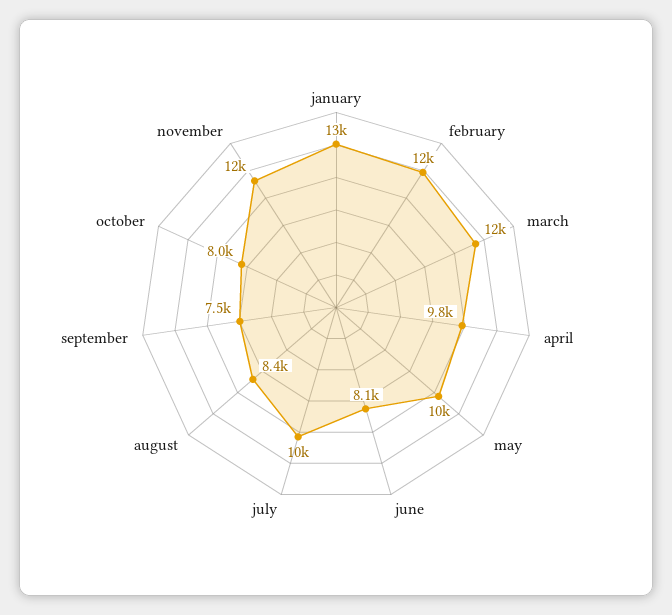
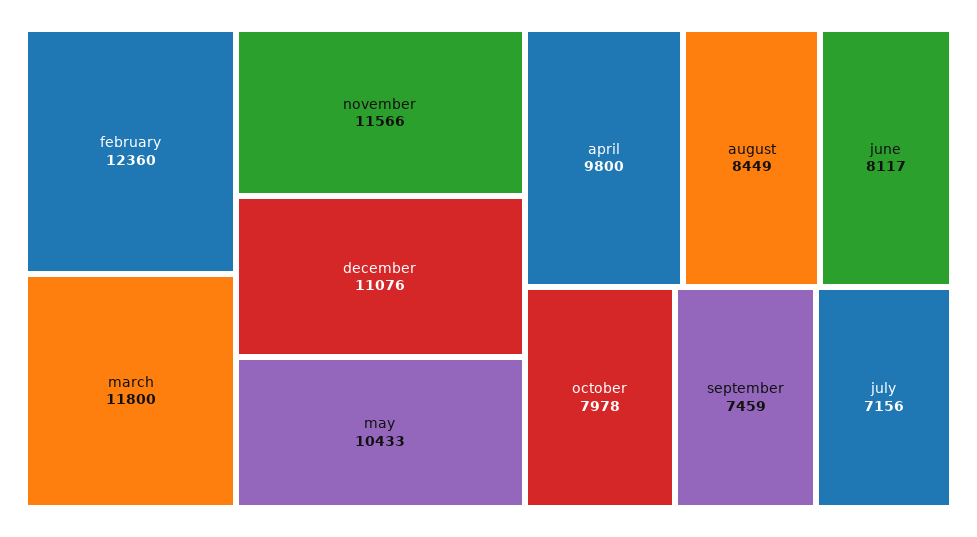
january: 13000 -> none
july: 10000 -> 7156
december: none -> 11076

